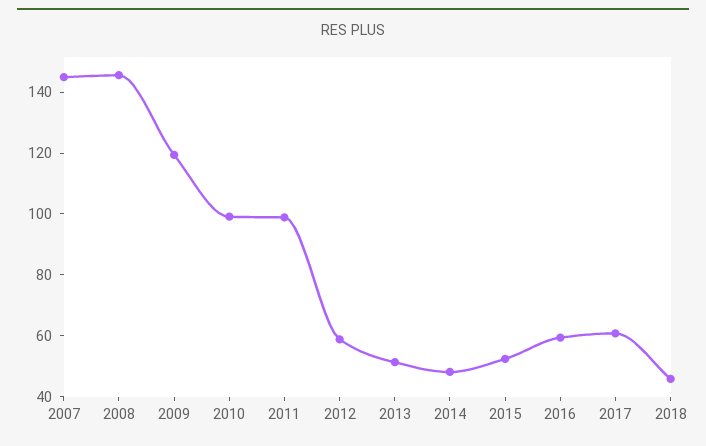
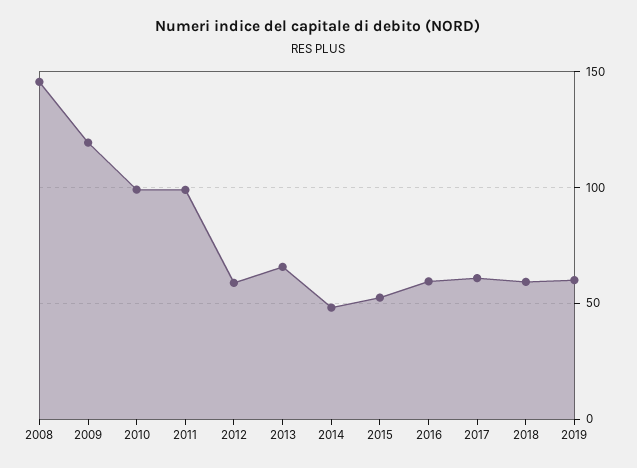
2007: 145 -> none
2013: 50 -> 65
2018: 45 -> 60
2019: none -> 60

